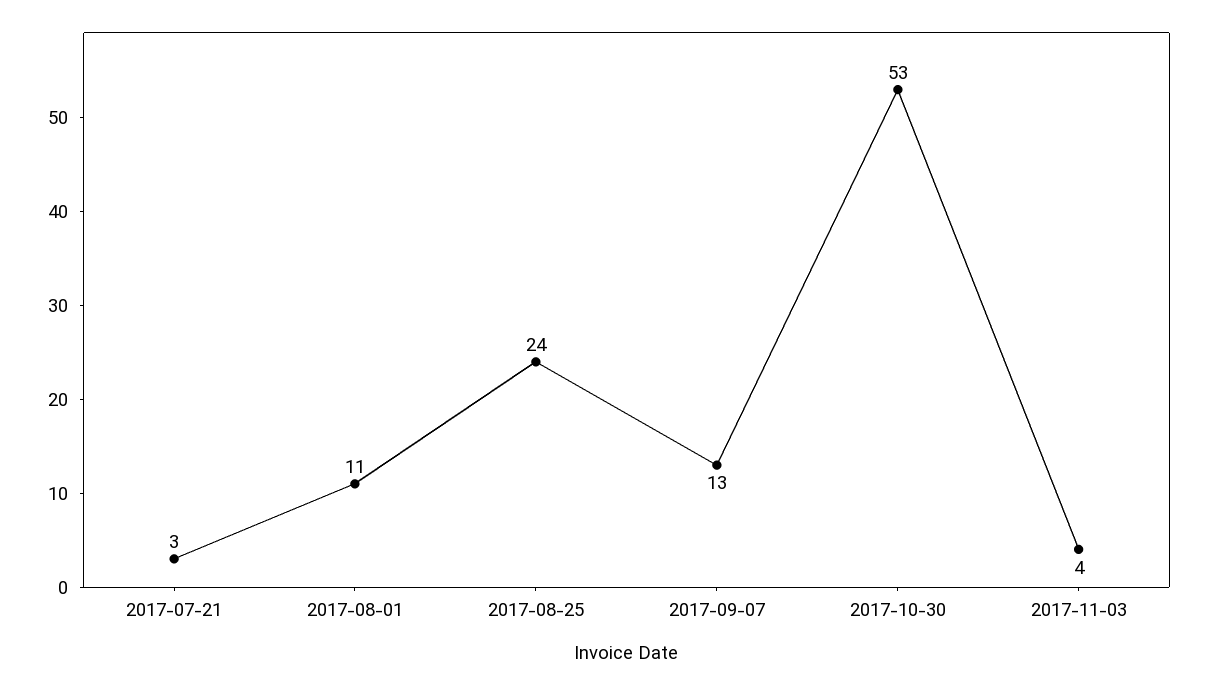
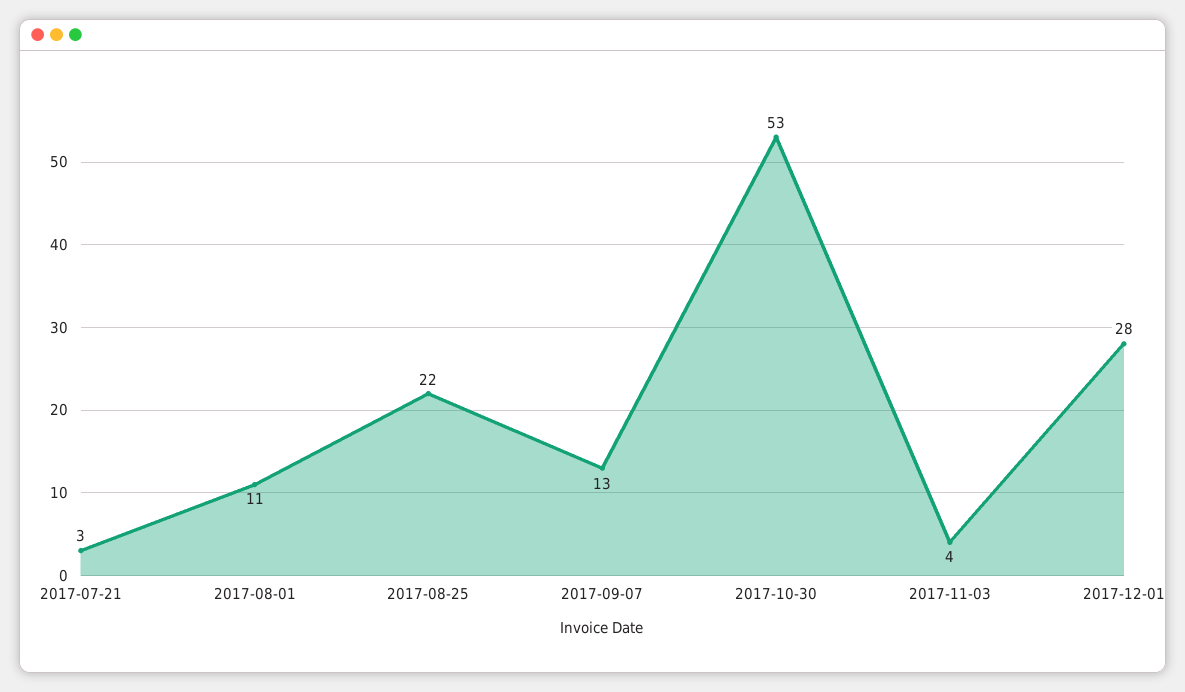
2017-08-25: 24 -> 22
2017-12-01: none -> 28

